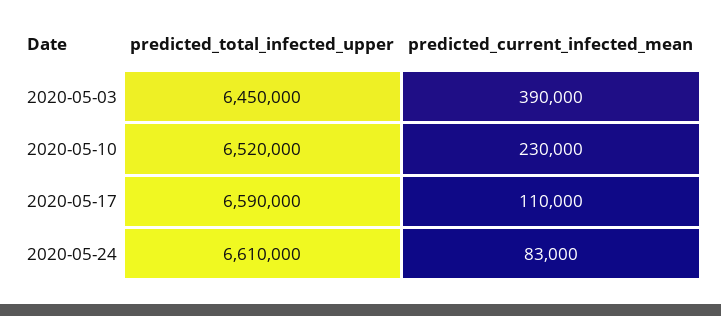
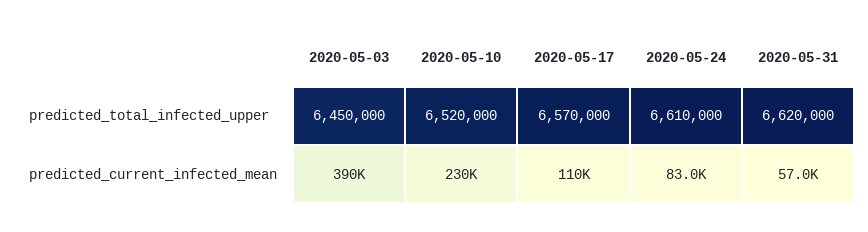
predicted_total_infected_upper, 2020-05-17: 6590000 -> 6570000
predicted_total_infected_upper, 2020-05-31: none -> 6620000
predicted_current_infected_mean, 2020-05-31: none -> 57000

